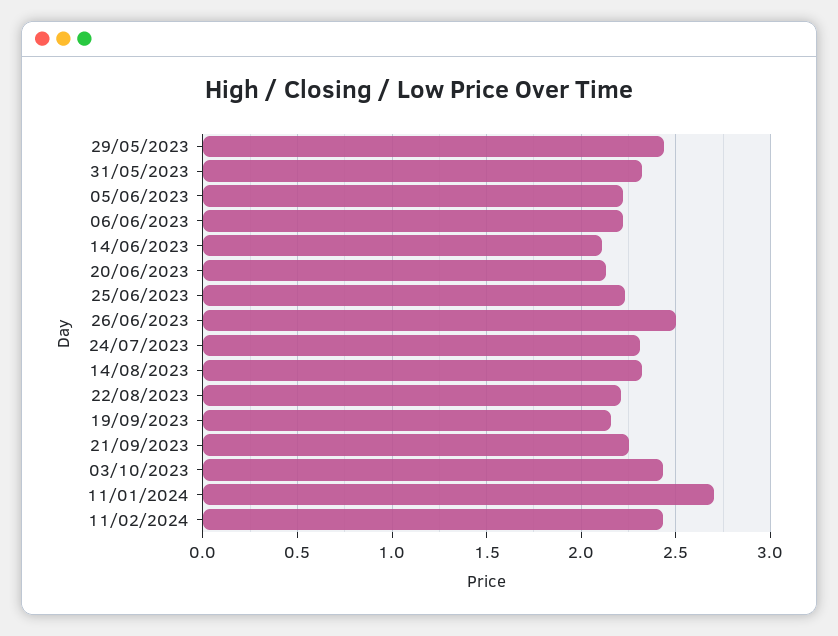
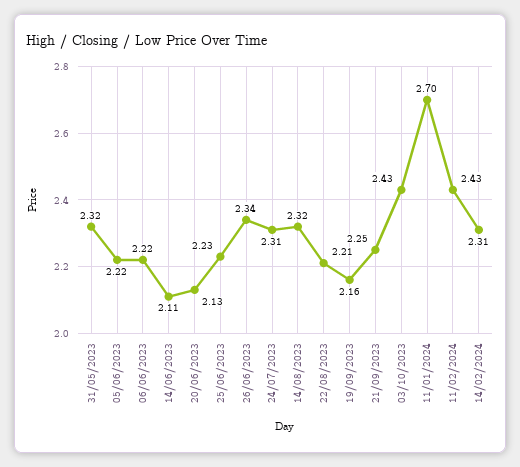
29/05/2023: 2.45 -> none
26/06/2023: 2.5 -> 2.34
14/02/2024: none -> 2.31

